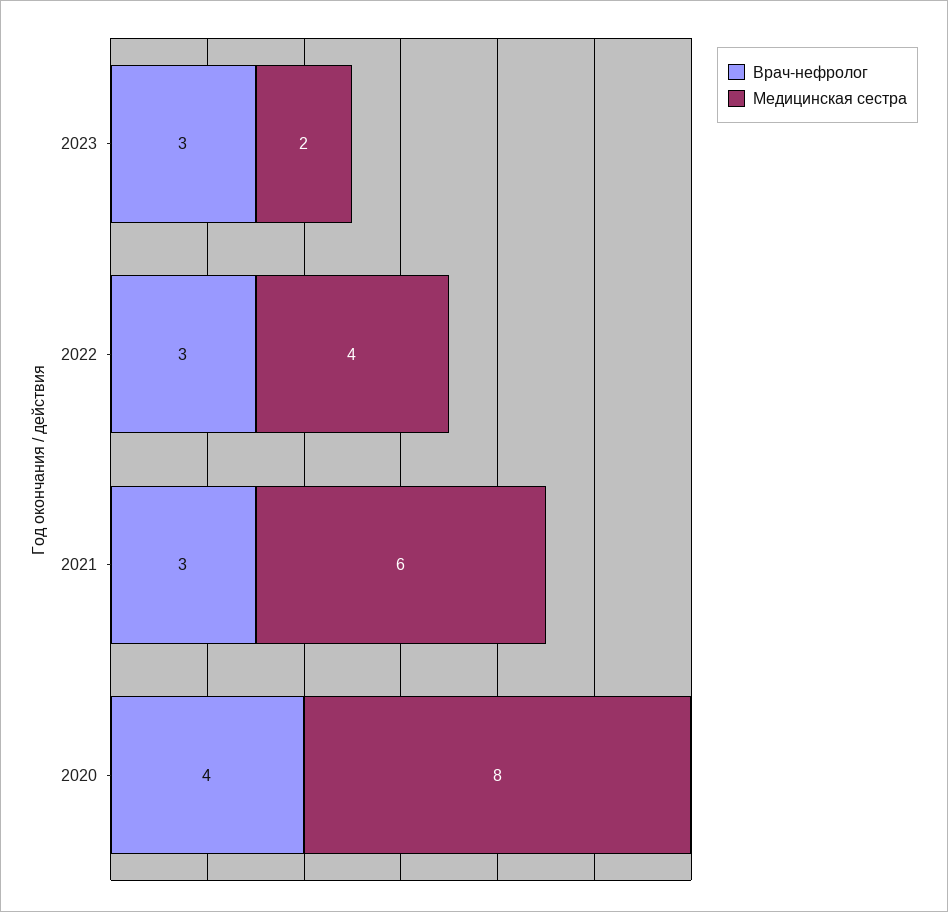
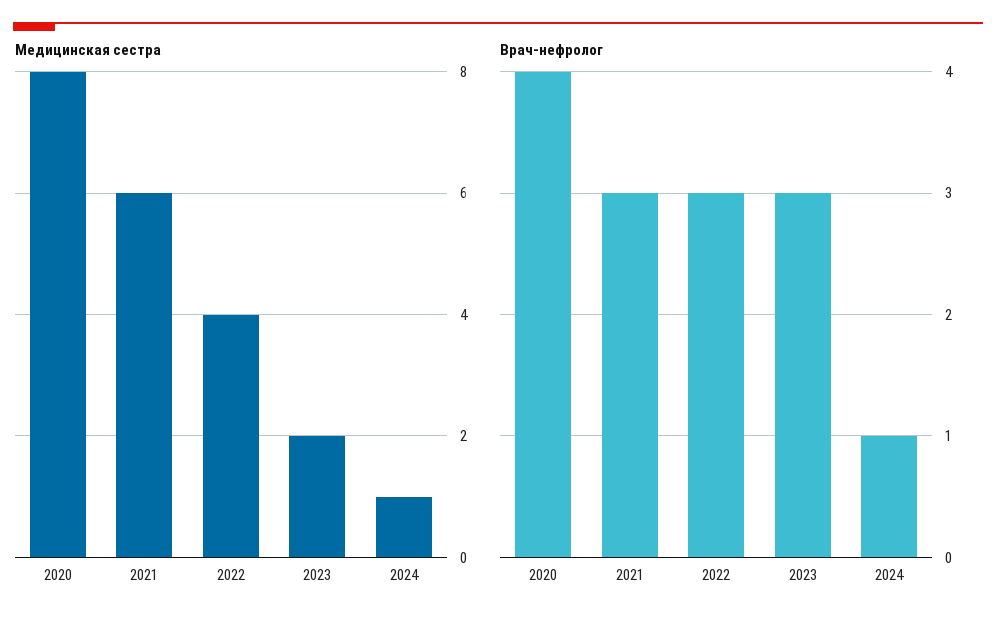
Медицинская сестра, 2024: none -> 1
Врач-нефролог, 2024: none -> 1

